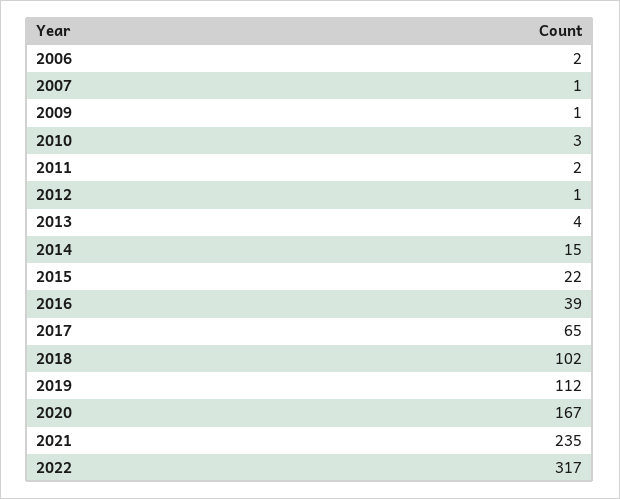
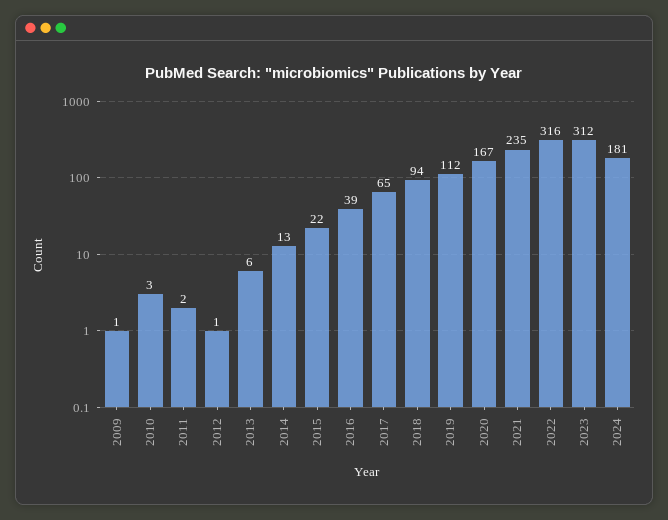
2006: 2 -> none
2007: 1 -> none
2013: 4 -> 6
2014: 15 -> 13
2018: 102 -> 94
2022: 317 -> 316
2023: none -> 312
2024: none -> 181

